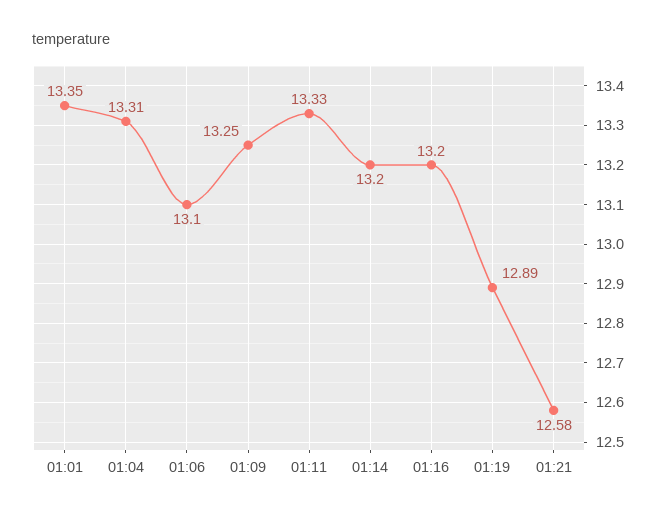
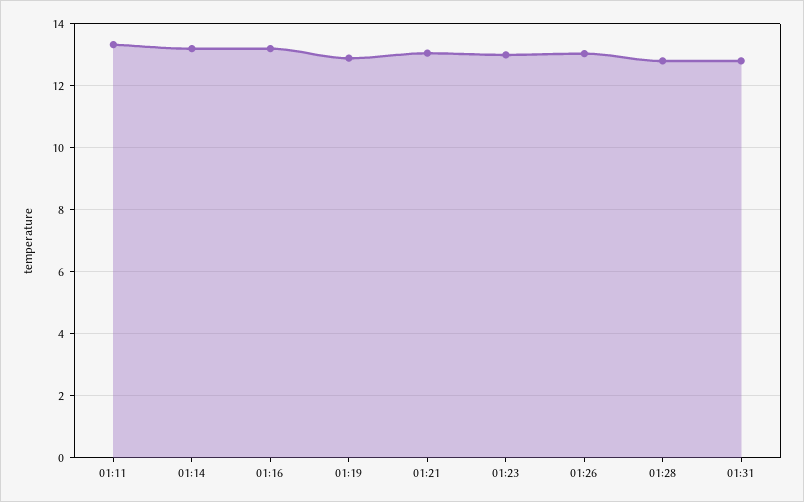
01:01: 13.35 -> none
01:04: 13.31 -> none
01:06: 13.1 -> none
01:09: 13.25 -> none
01:21: 12.58 -> 13
01:23: none -> 13
01:26: none -> 13
01:28: none -> 12.8
01:31: none -> 12.8

